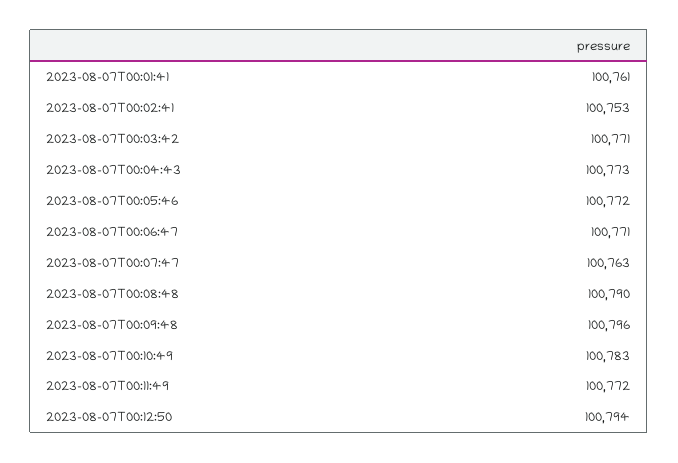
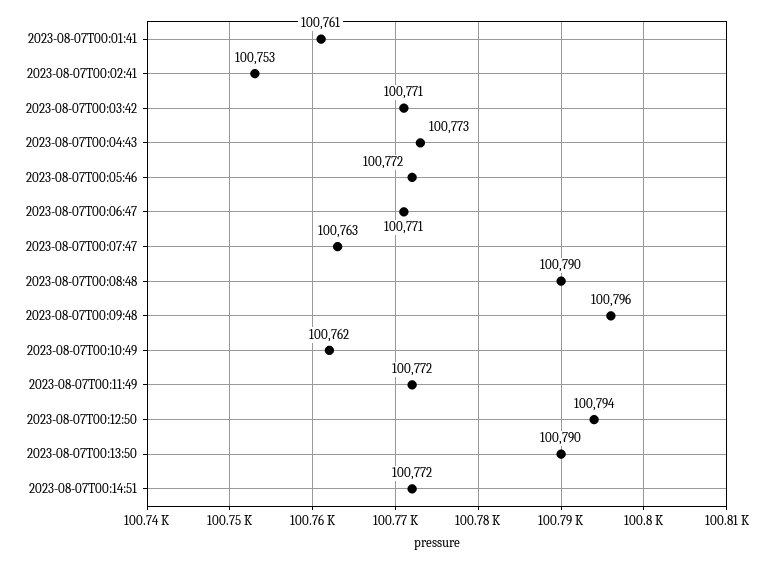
2023-08-07T00:10:49: 100783 -> 100762
2023-08-07T00:13:50: none -> 100790
2023-08-07T00:14:51: none -> 100772

